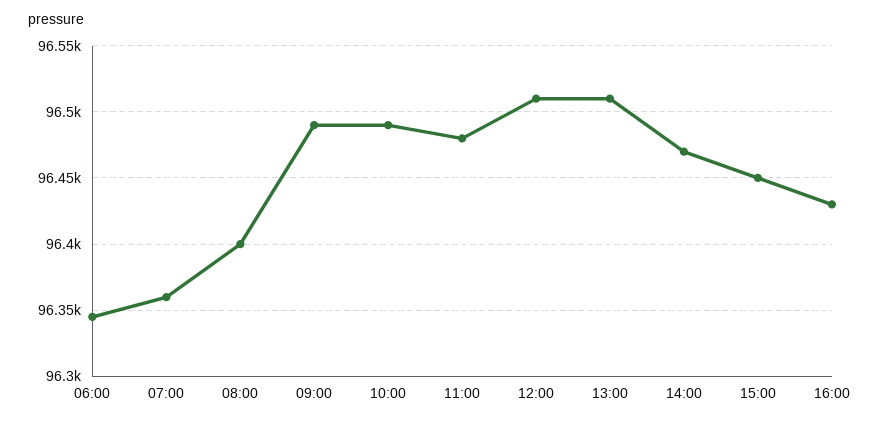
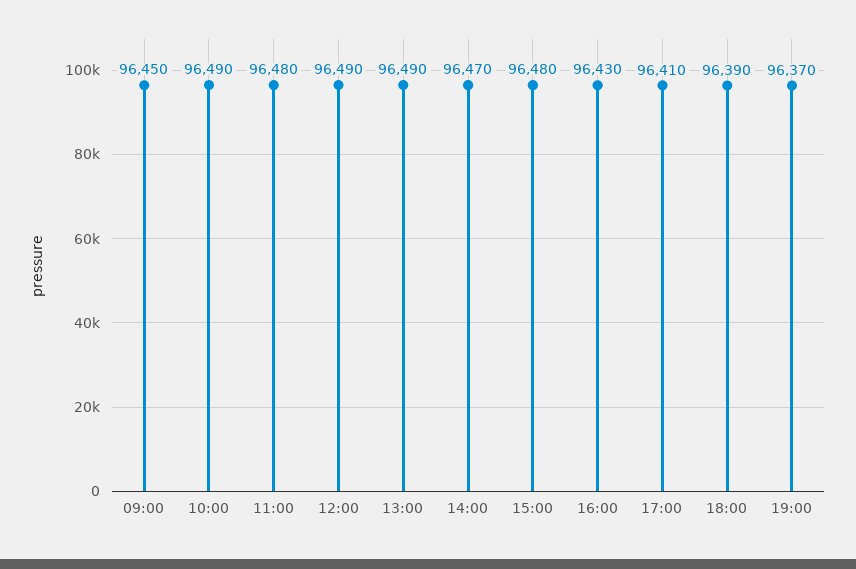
06:00: 96345 -> none
07:00: 96360 -> none
08:00: 96400 -> none
09:00: 96490 -> 96450
12:00: 96510 -> 96490
13:00: 96510 -> 96490
15:00: 96450 -> 96480
17:00: none -> 96410
18:00: none -> 96390
19:00: none -> 96370

